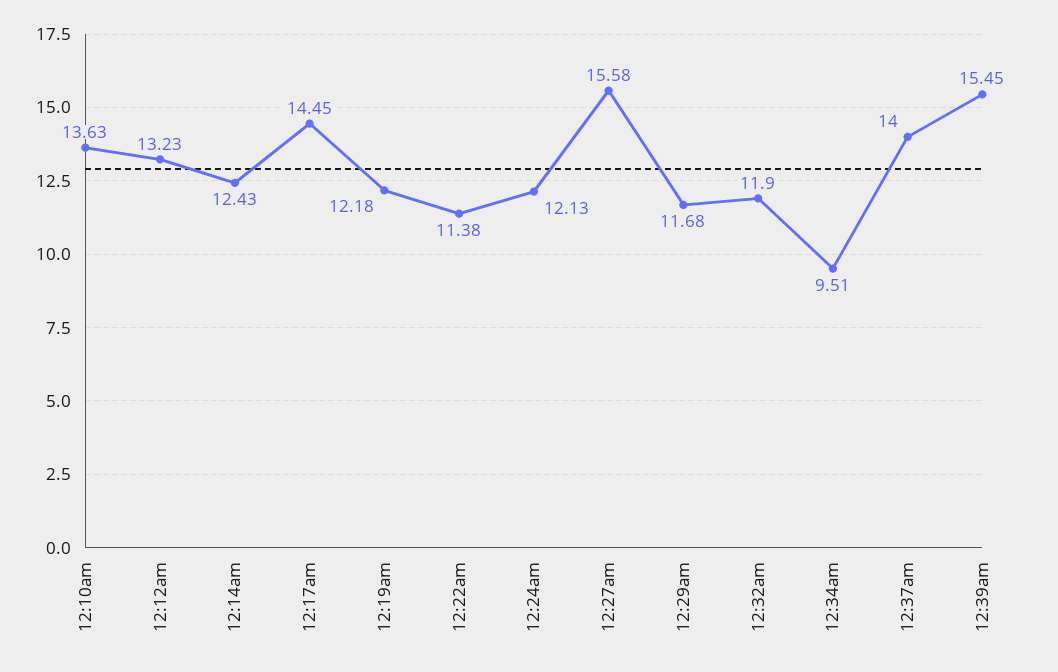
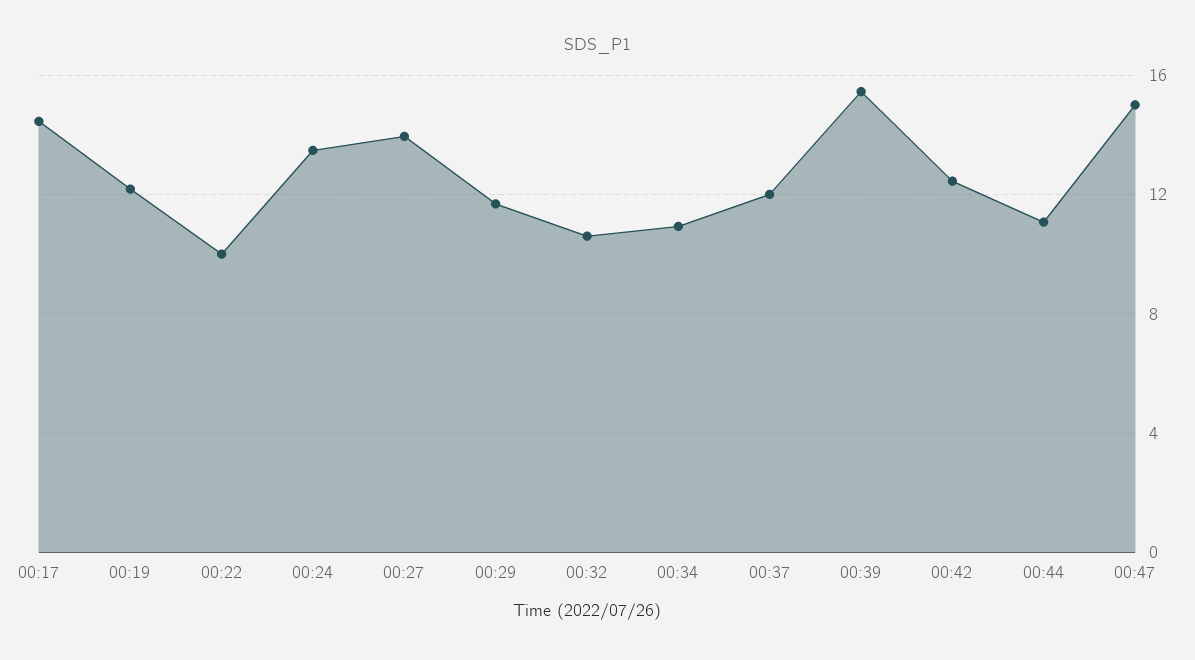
12:10am: 13.63 -> none
12:12am: 13.23 -> none
12:14am: 12.43 -> none
12:22am: 11.38 -> 10
12:24am: 12.13 -> 13.5
12:27am: 15.58 -> 14
12:32am: 11.9 -> 10.5
12:34am: 9.51 -> 11
12:37am: 14 -> 12
00:42: none -> 12.5
00:44: none -> 11
00:47: none -> 15

